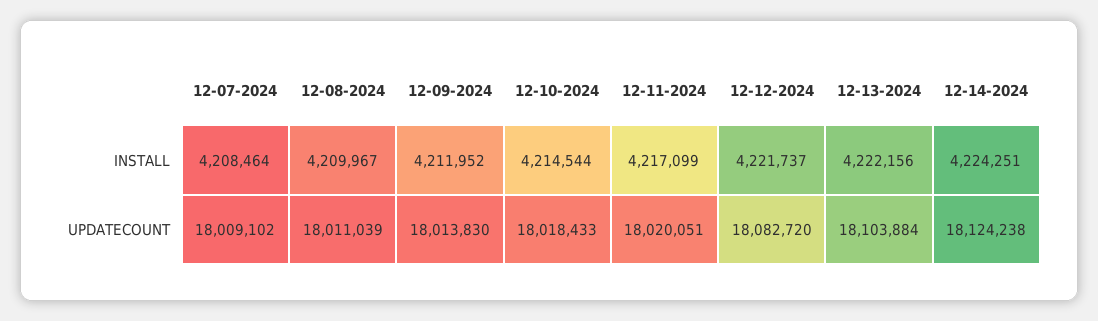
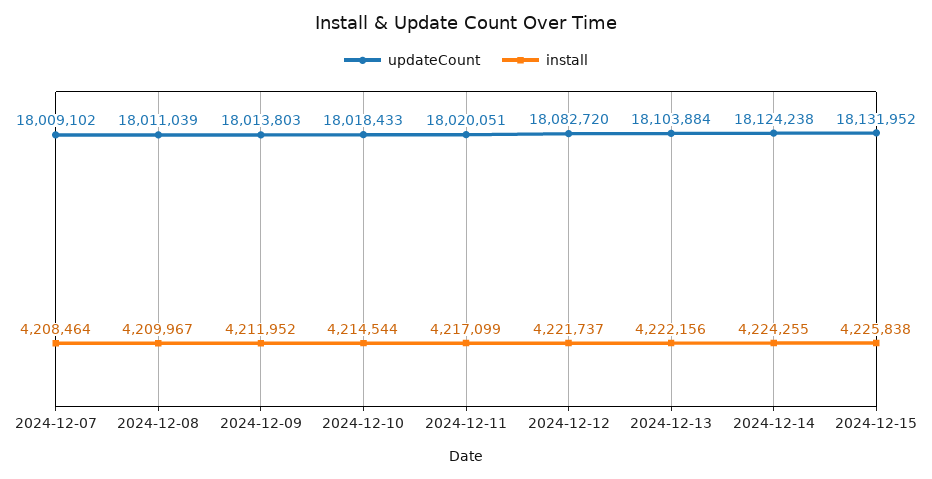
INSTALL, 12-14-2024: 4224251 -> 4224255
UPDATECOUNT, 12-09-2024: 18013830 -> 18013803
UPDATECOUNT, 2024-12-15: none -> 18131952
INSTALL, 2024-12-15: none -> 4225838

